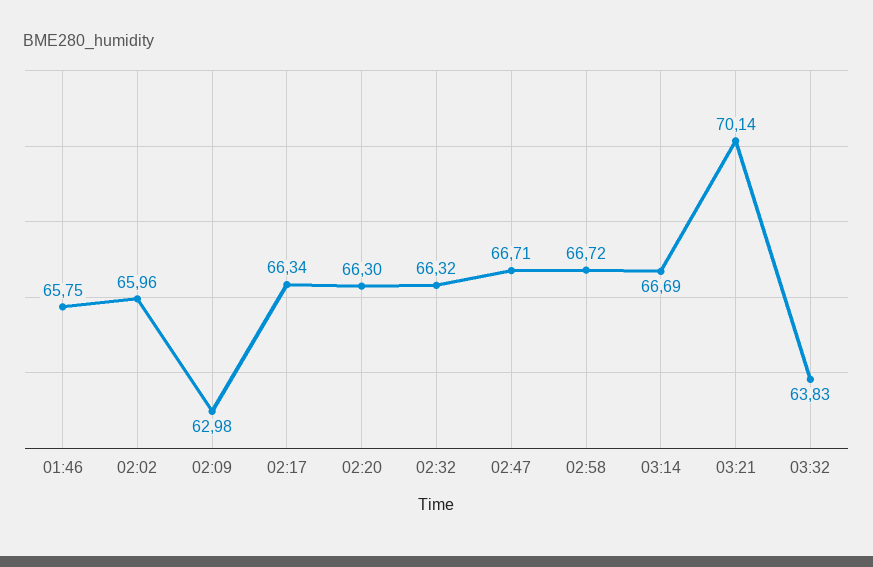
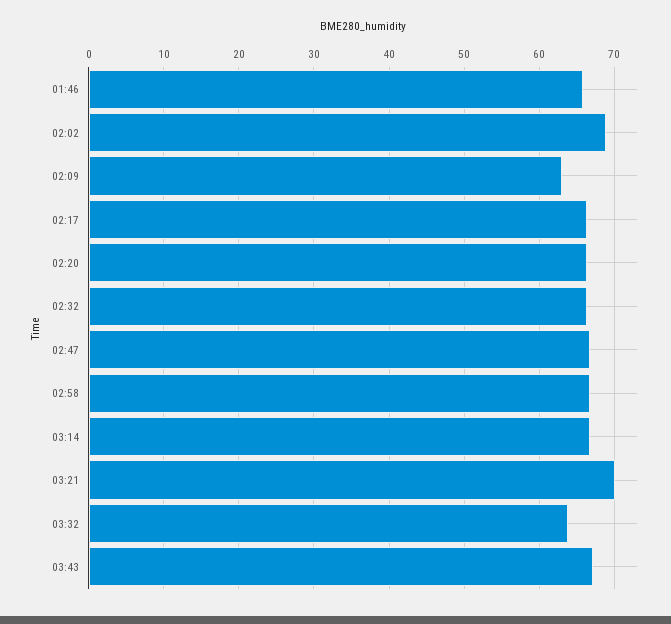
02:02: 65.96 -> 69
03:43: none -> 67

